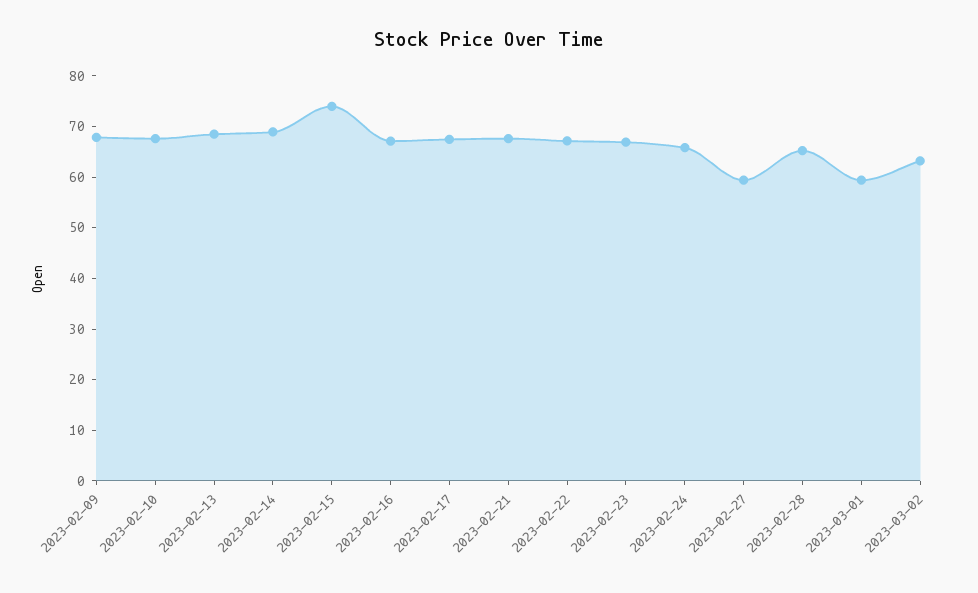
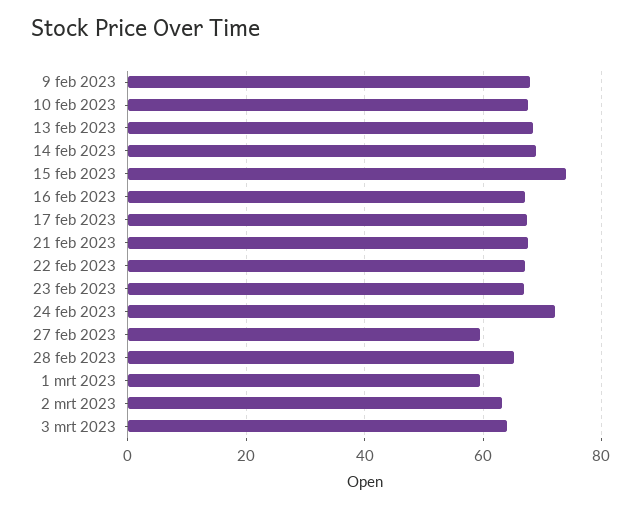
2023-02-24: 66 -> 72
3 mrt 2023: none -> 64

